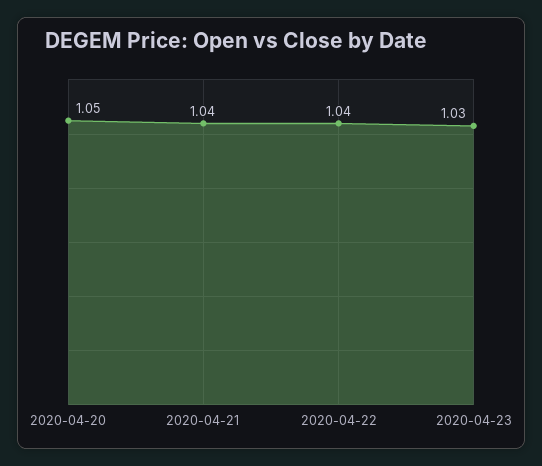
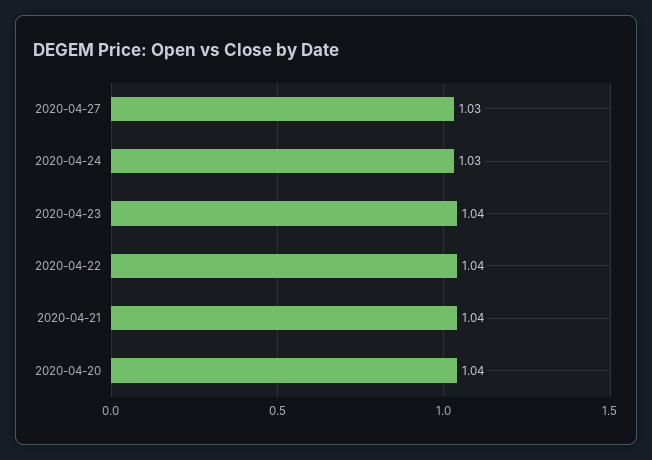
2020-04-20: 1.05 -> 1.04
2020-04-23: 1.03 -> 1.04
2020-04-27: none -> 1.03
2020-04-24: none -> 1.03

